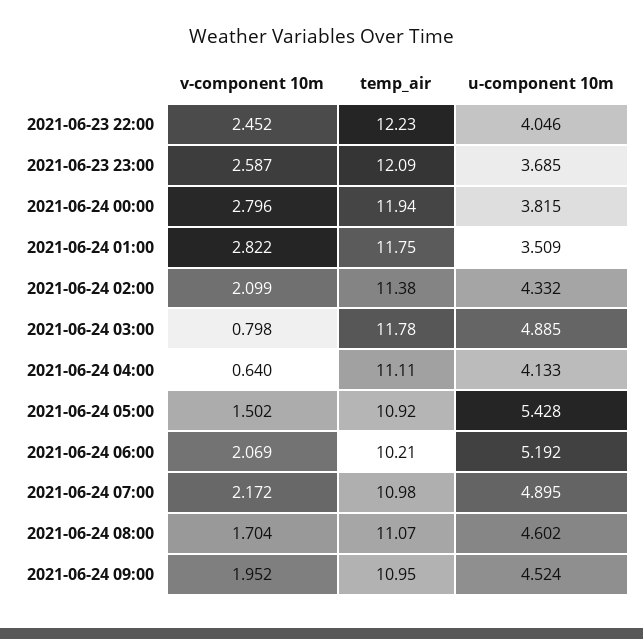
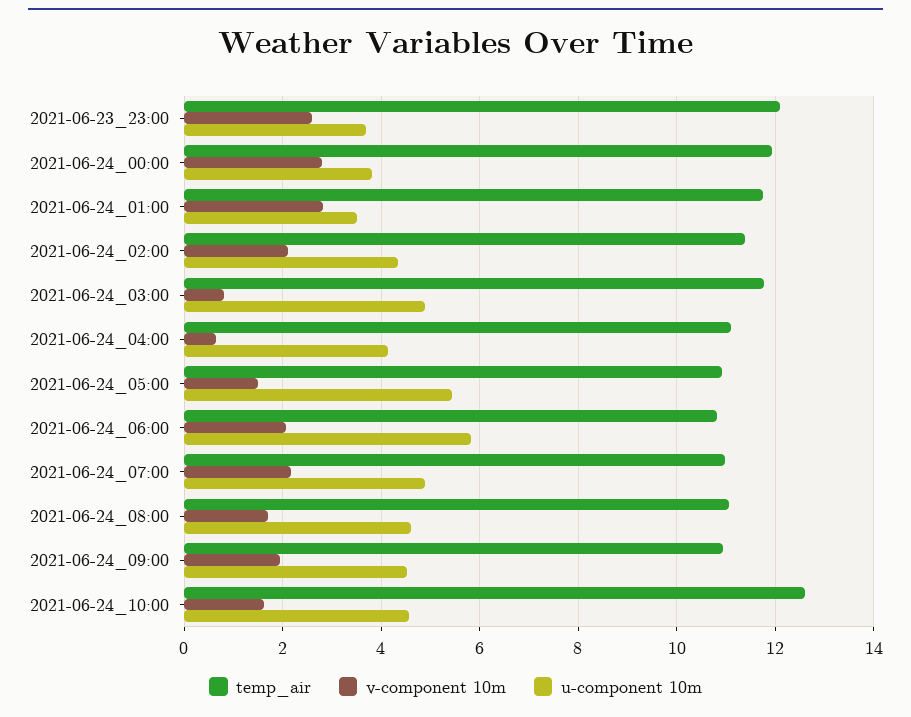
v-component 10m, 2021-06-23 22:00: 2.452 -> none
temp_air, 2021-06-23 22:00: 12.23 -> none
u-component 10m, 2021-06-23 22:00: 4.046 -> none
temp_air, 2021-06-24 06:00: 10.21 -> 10.8
u-component 10m, 2021-06-24 06:00: 5.192 -> 5.8
temp_air, 2021-06-24_10:00: none -> 12.6
v-component 10m, 2021-06-24_10:00: none -> 1.6
u-component 10m, 2021-06-24_10:00: none -> 4.6

